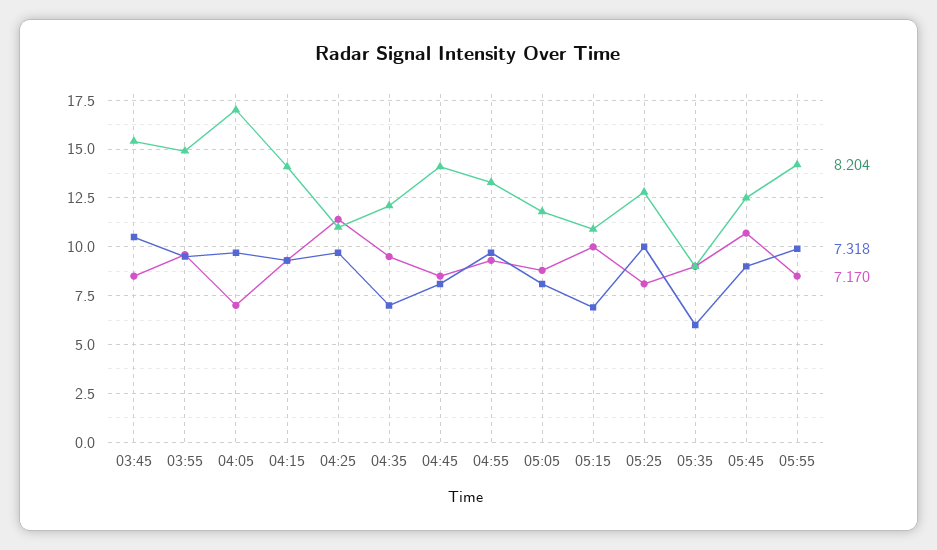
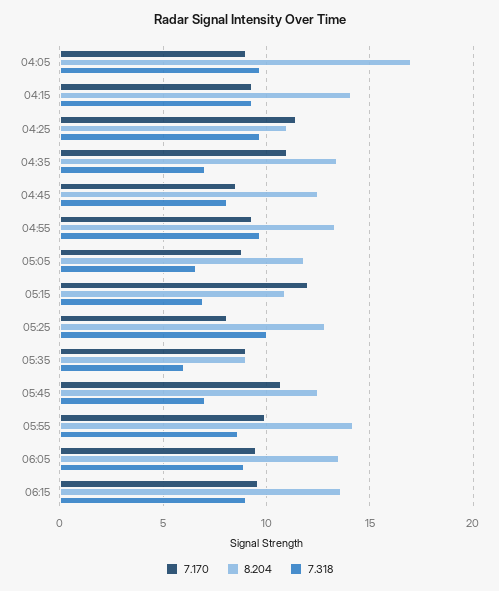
8.204, 03:45: 15.5 -> none
7.318, 03:45: 10.5 -> none
7.170, 03:45: 8.5 -> none
8.204, 03:55: 15 -> none
7.318, 03:55: 9.5 -> none
7.170, 03:55: 9.5 -> none
7.170, 04:05: 7 -> 9
8.204, 04:35: 12 -> 13.5
7.170, 04:35: 9.5 -> 11
8.204, 04:45: 14 -> 12.5
7.318, 05:05: 8 -> 6.5
7.170, 05:15: 10 -> 12
7.318, 05:45: 9 -> 7
7.318, 05:55: 10 -> 8.5
7.170, 05:55: 8.5 -> 10
7.170, 06:05: none -> 9.5
8.204, 06:05: none -> 13.5
7.318, 06:05: none -> 9
7.170, 06:15: none -> 9.5
8.204, 06:15: none -> 13.5
7.318, 06:15: none -> 9

